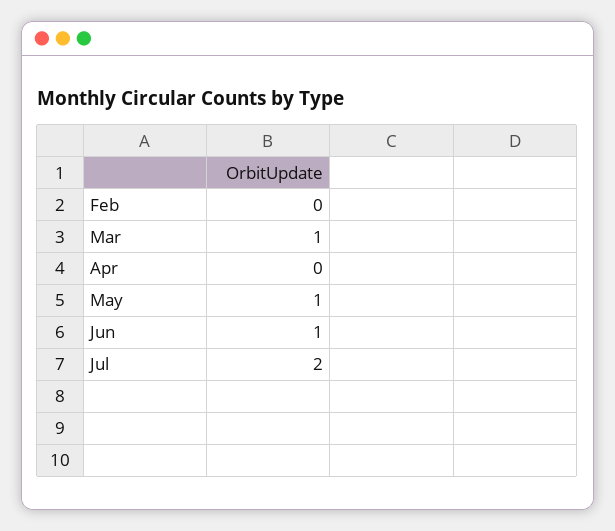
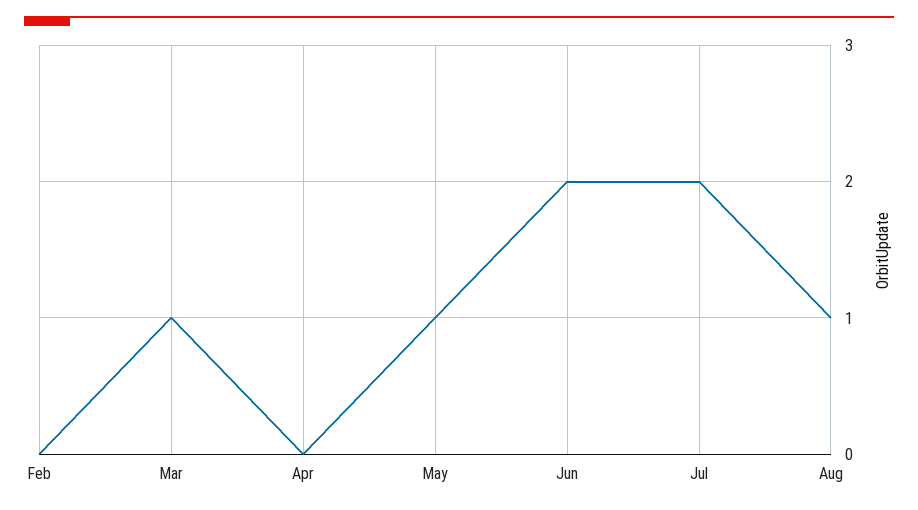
Jun: 1 -> 2
Aug: none -> 1

